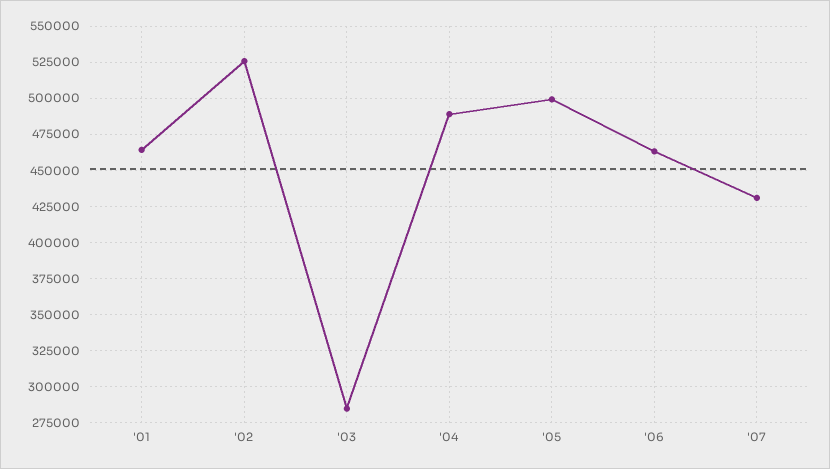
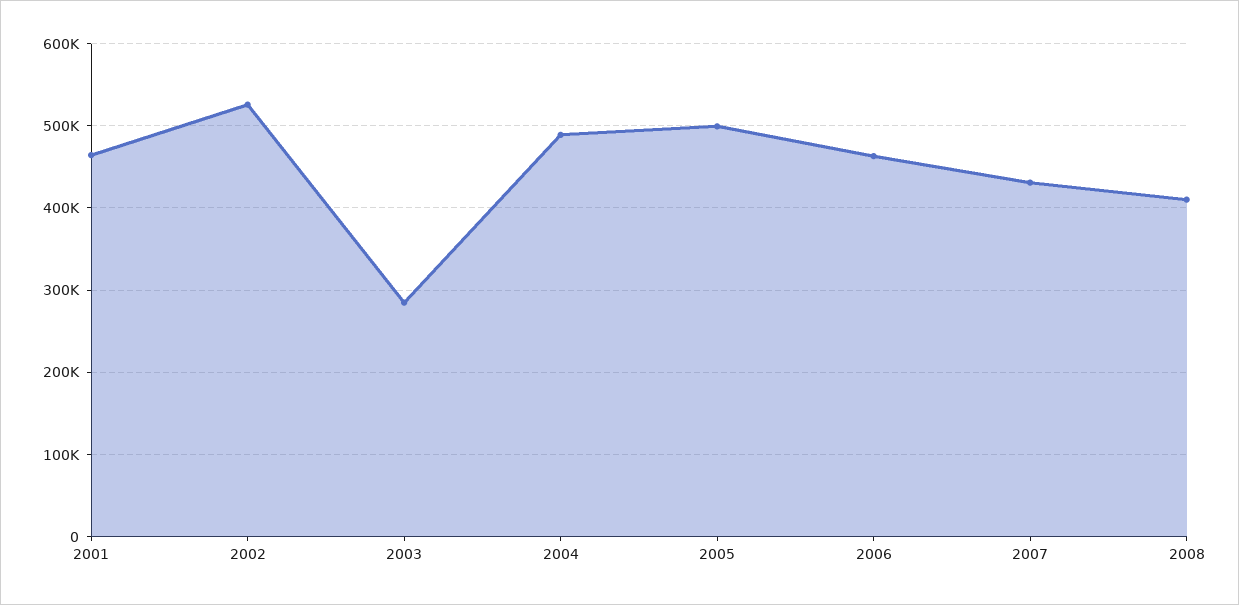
2008: none -> 410000

